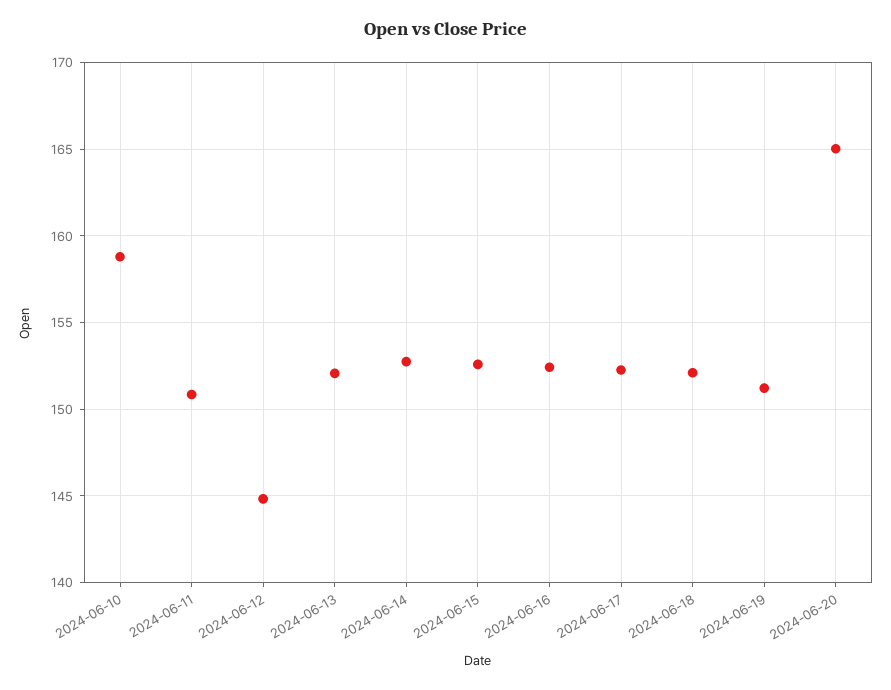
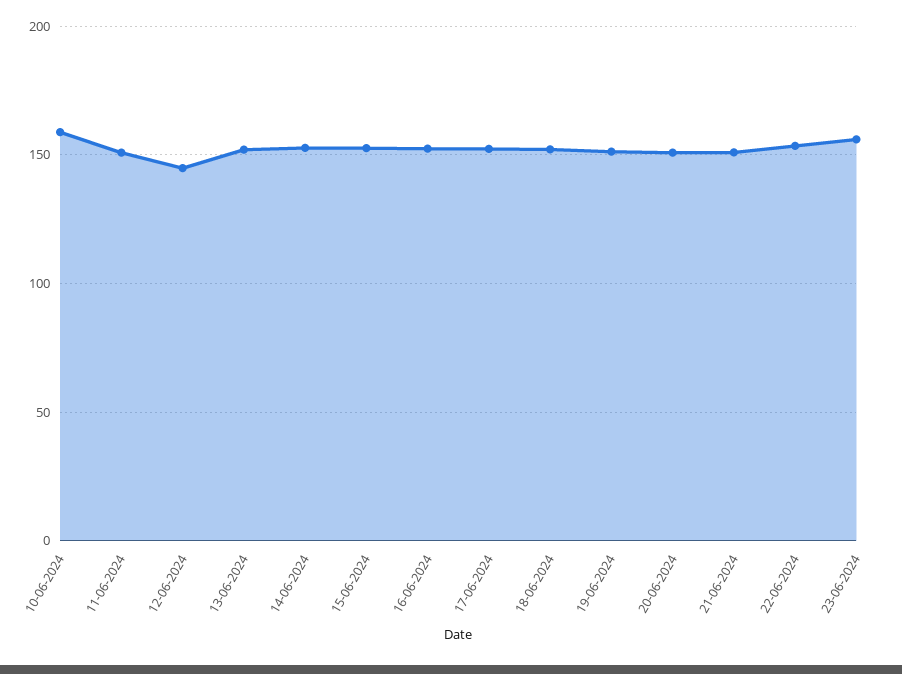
2024-06-20: 165 -> 150
21-06-2024: none -> 150
22-06-2024: none -> 155
23-06-2024: none -> 155

